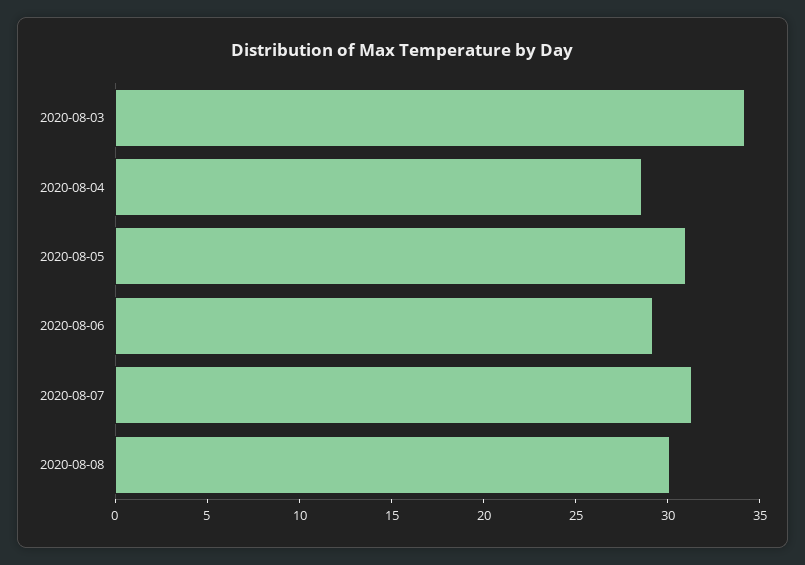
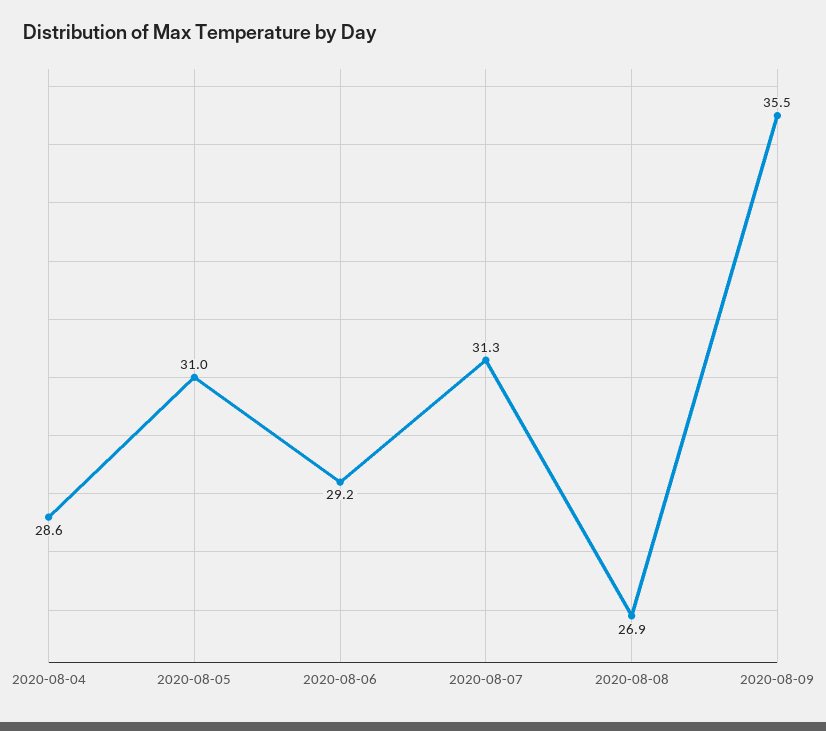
2020-08-03: 34 -> none
2020-08-08: 30 -> 26.9
2020-08-09: none -> 35.5

